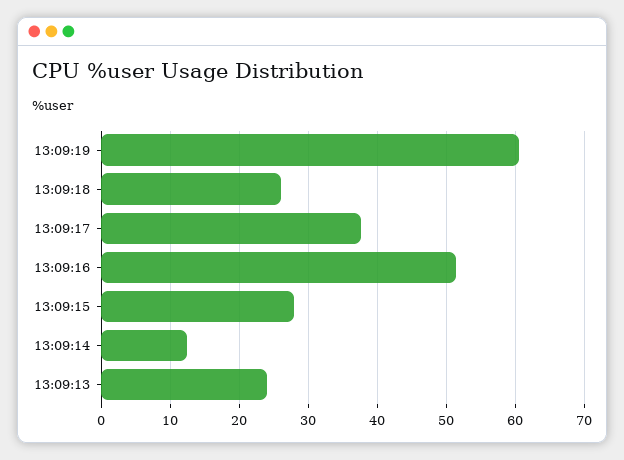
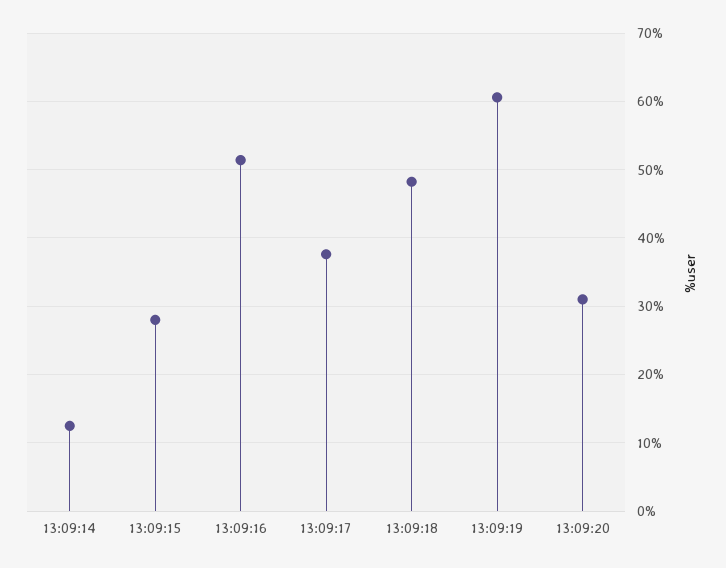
13:09:18: 26 -> 48
13:09:13: 24 -> none
13:09:20: none -> 31

